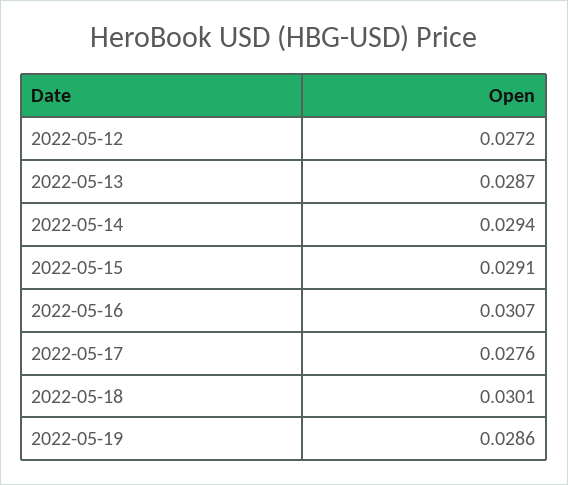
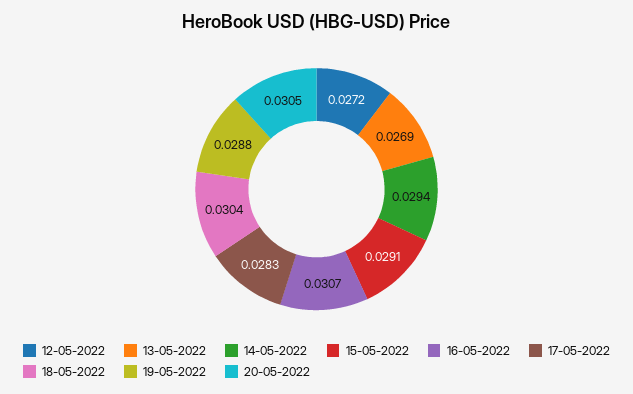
2022-05-13: 0.0287 -> 0.0269
2022-05-17: 0.0276 -> 0.0283
2022-05-18: 0.0301 -> 0.0304
2022-05-19: 0.0286 -> 0.0288
20-05-2022: none -> 0.0305

